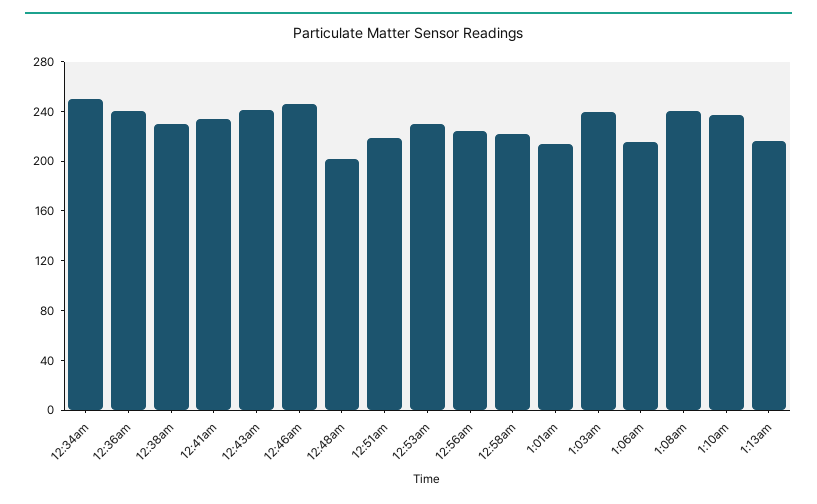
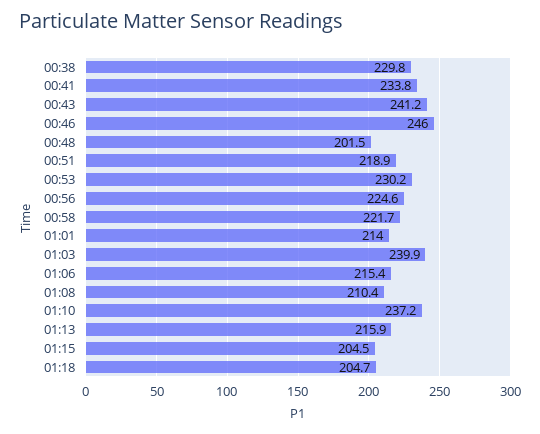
12:34am: 250 -> none
12:36am: 240 -> none
1:08am: 240 -> 210.4
01:15: none -> 204.5
01:18: none -> 204.7

